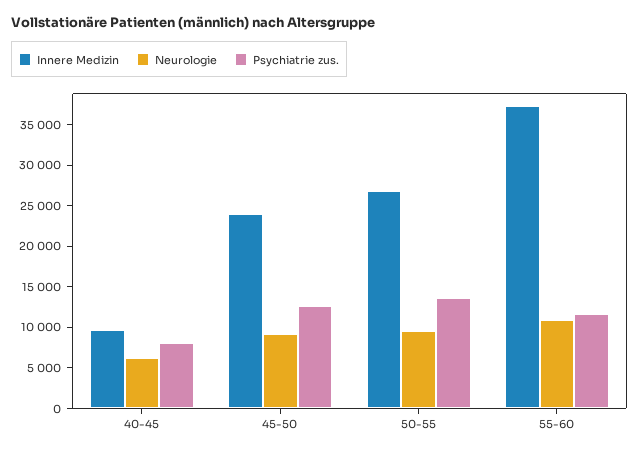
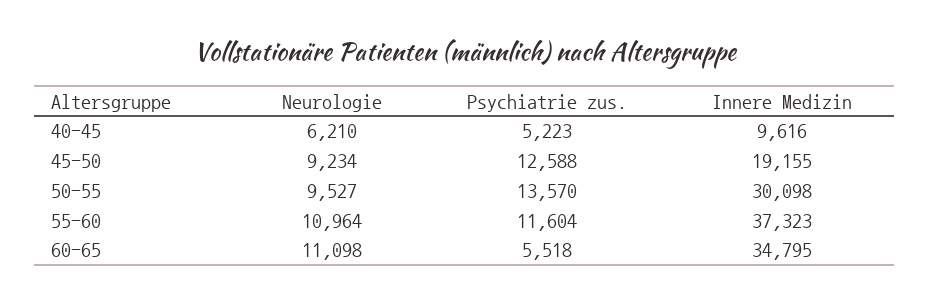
Psychiatrie zus., 40-45: 8000 -> 5223
Innere Medizin, 45-50: 24000 -> 19155
Innere Medizin, 50-55: 27000 -> 30098
Neurologie, 60-65: none -> 11098
Psychiatrie zus., 60-65: none -> 5518
Innere Medizin, 60-65: none -> 34795

